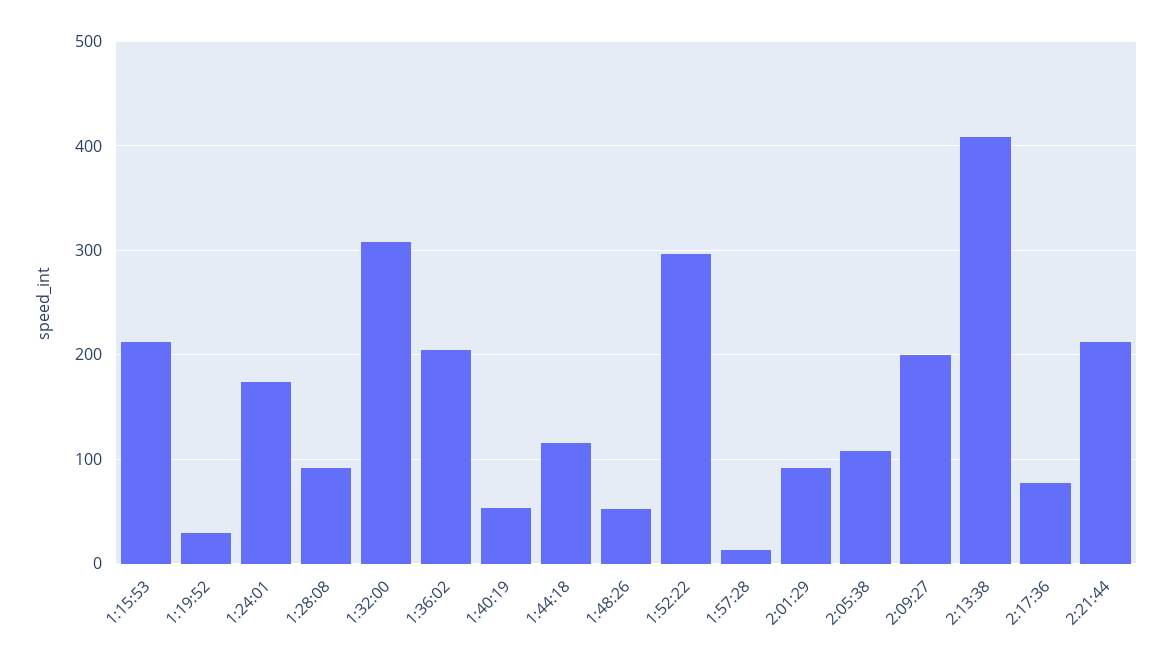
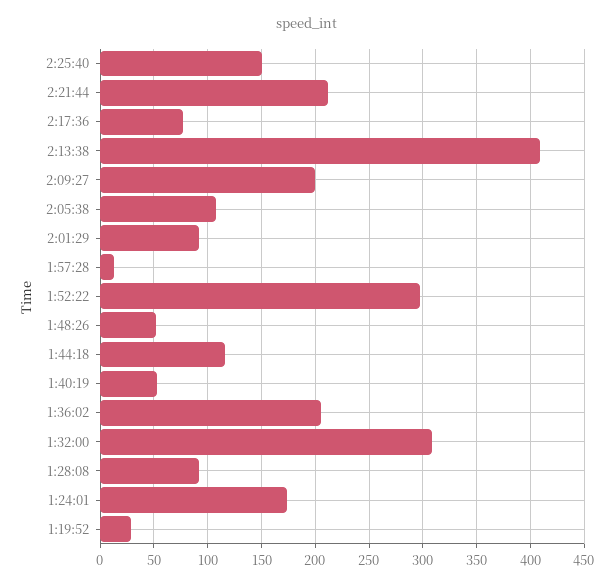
1:15:53: 210 -> none
2:25:40: none -> 150

